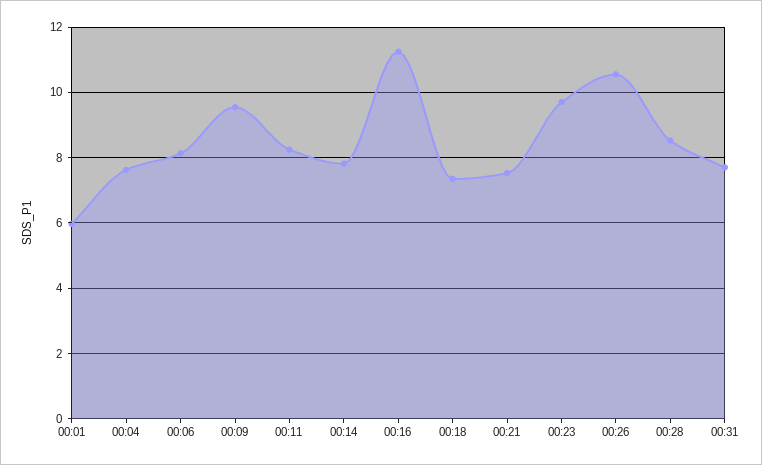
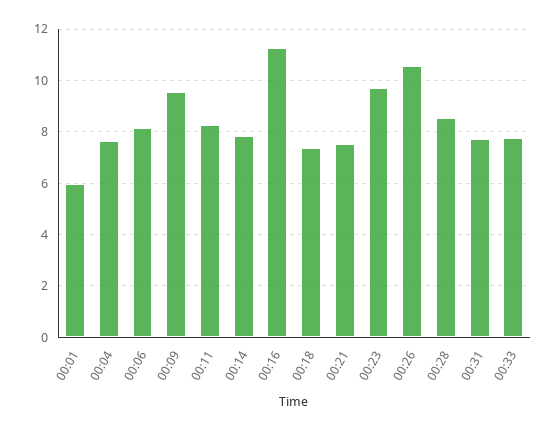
00:33: none -> 7.75

